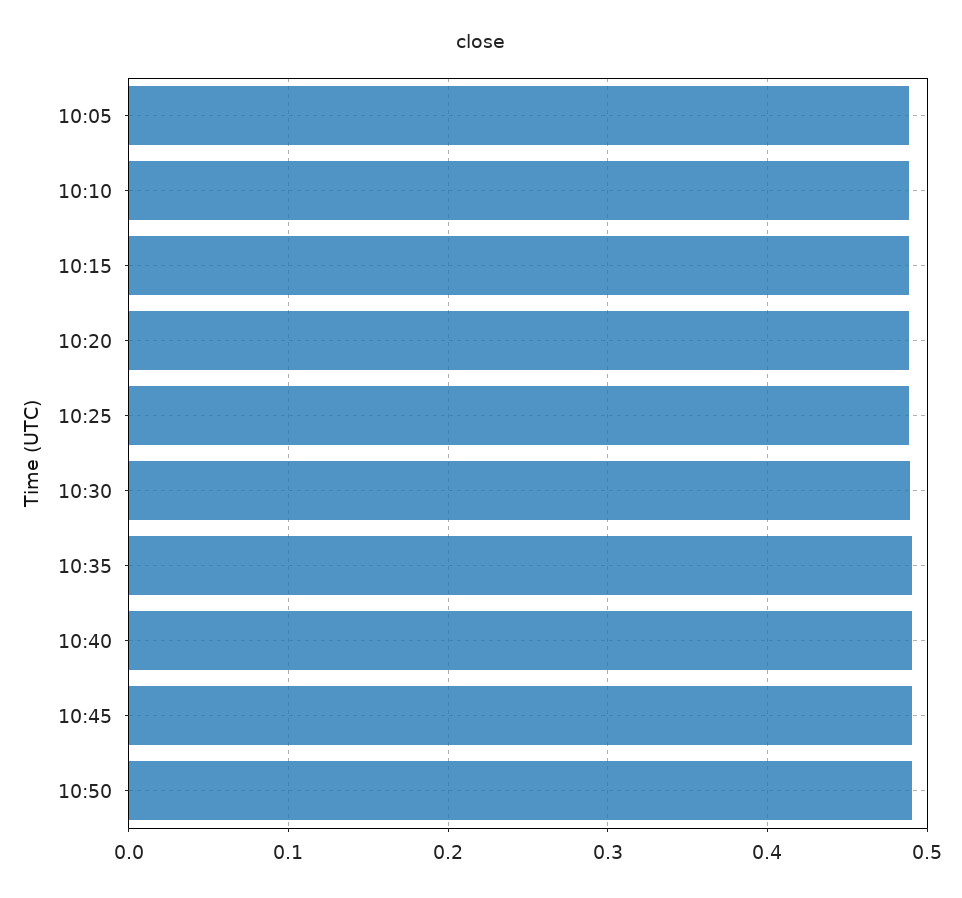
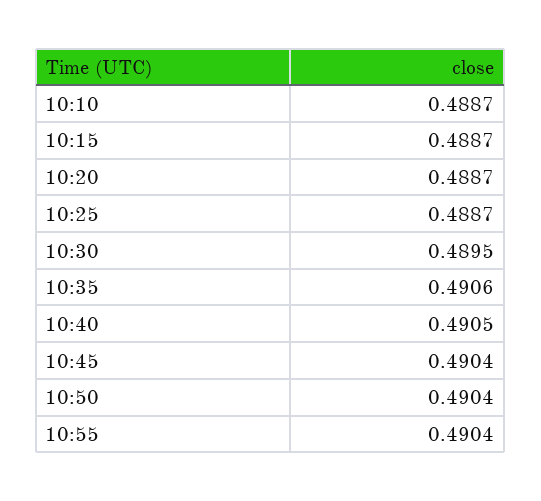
10:05: 0.49 -> none
10:55: none -> 0.4904

